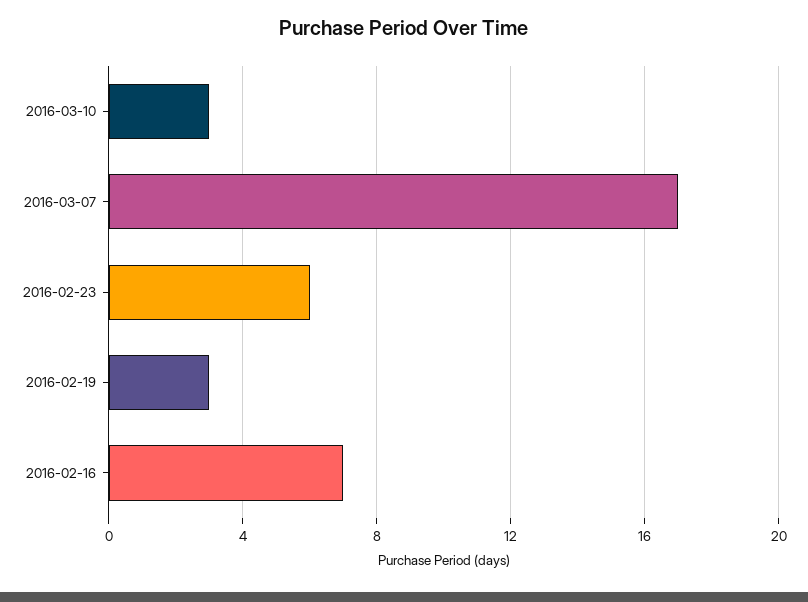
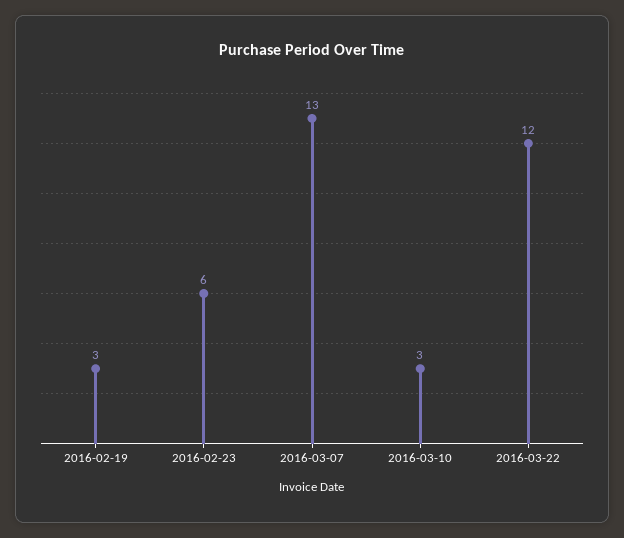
2016-03-07: 17 -> 13
2016-02-16: 7 -> none
2016-03-22: none -> 12

